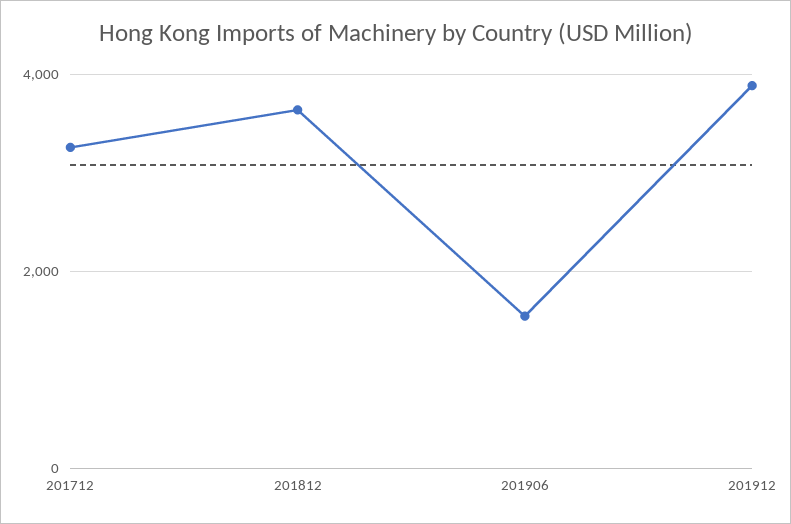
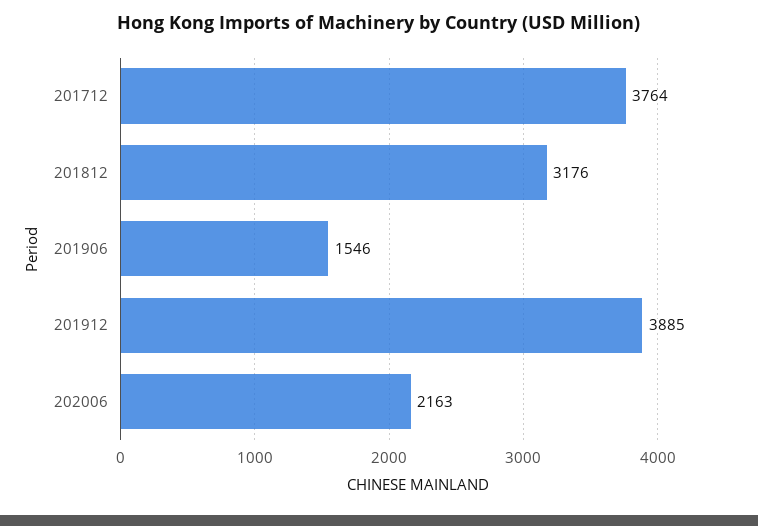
201712: 3200 -> 3764
201812: 3600 -> 3176
202006: none -> 2163

